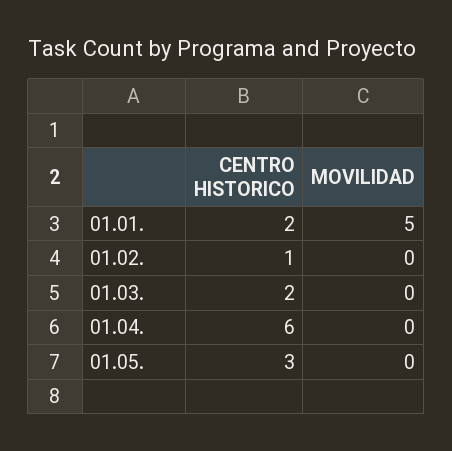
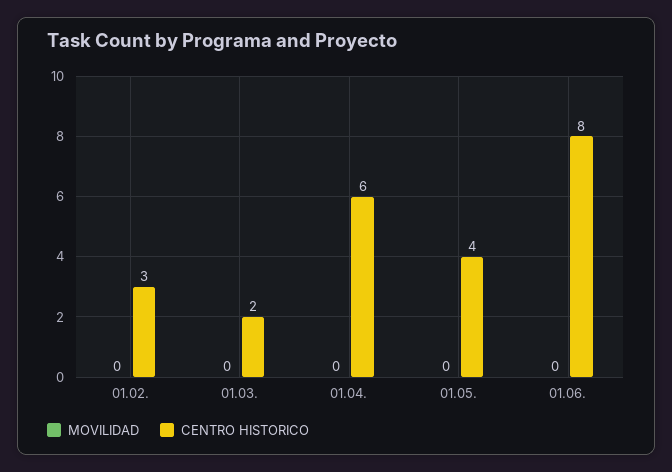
CENTRO HISTORICO, 01.01.: 2 -> none
MOVILIDAD, 01.01.: 5 -> none
CENTRO HISTORICO, 01.02.: 1 -> 3
CENTRO HISTORICO, 01.05.: 3 -> 4
MOVILIDAD, 01.06.: none -> 0
CENTRO HISTORICO, 01.06.: none -> 8

